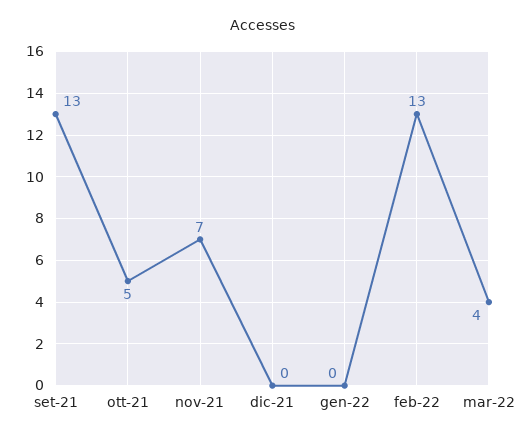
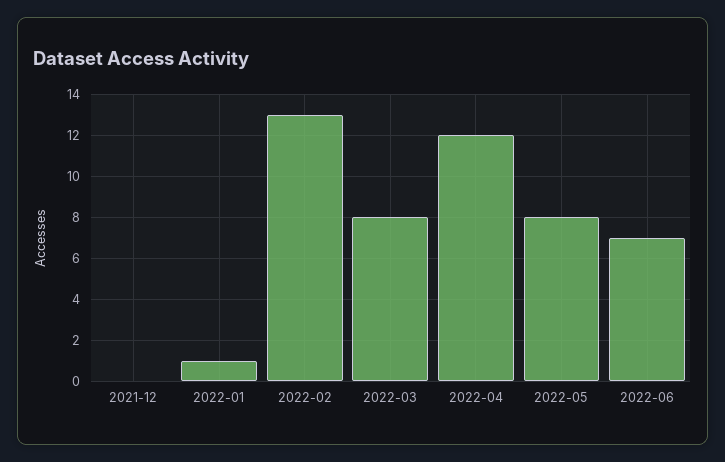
set-21: 13 -> none
ott-21: 5 -> none
nov-21: 7 -> none
gen-22: 0 -> 1
mar-22: 4 -> 8
2022-04: none -> 12
2022-05: none -> 8
2022-06: none -> 7

